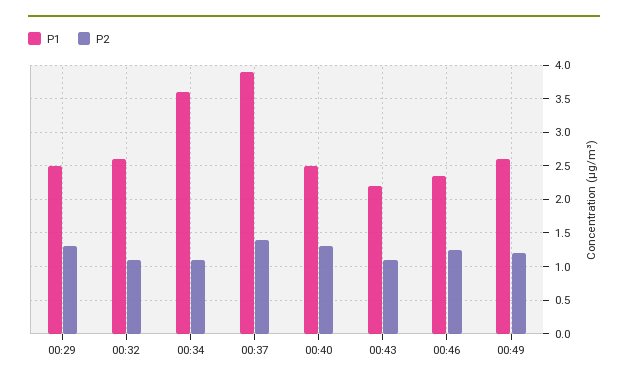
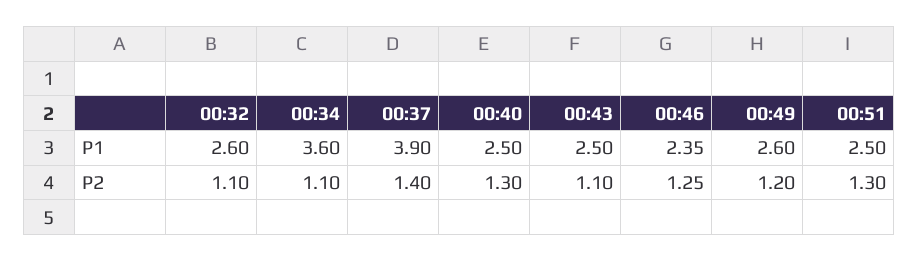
P1, 00:29: 2.5 -> none
P2, 00:29: 1.3 -> none
P1, 00:43: 2.2 -> 2.5
P1, 00:51: none -> 2.5
P2, 00:51: none -> 1.3

